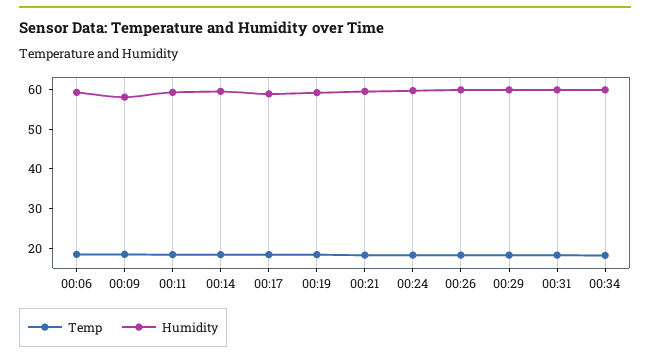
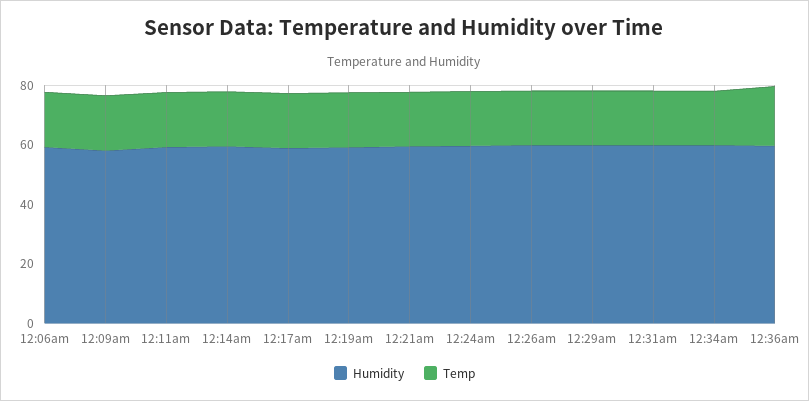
Humidity, 12:36am: none -> 60
Temp, 12:36am: none -> 20

